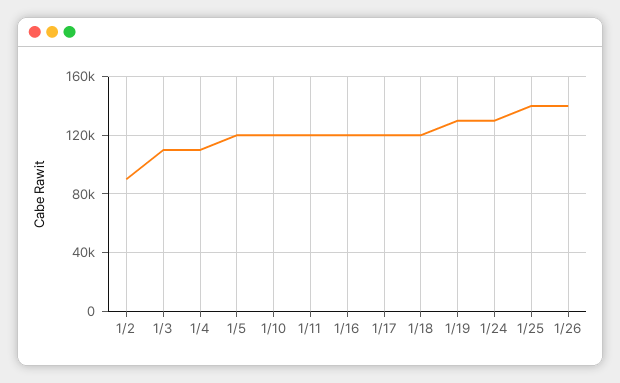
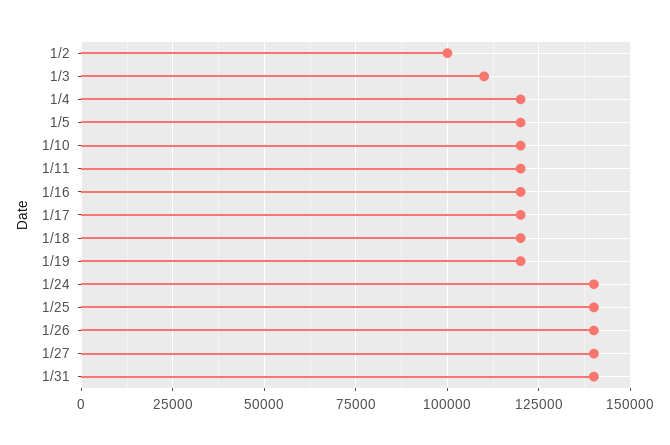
1/2: 90000 -> 100000
1/4: 110000 -> 120000
1/19: 130000 -> 120000
1/24: 130000 -> 140000
1/27: none -> 140000
1/31: none -> 140000

